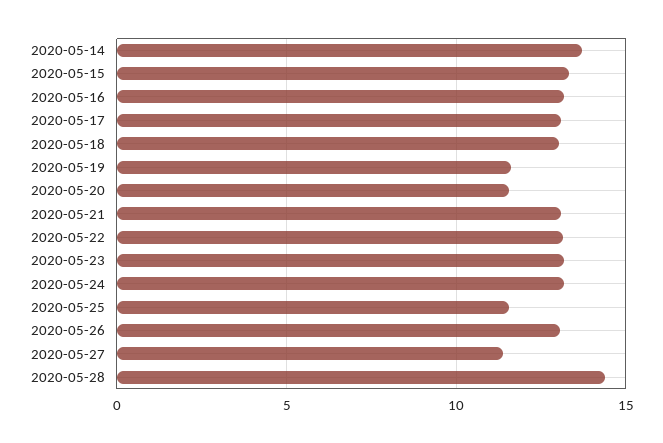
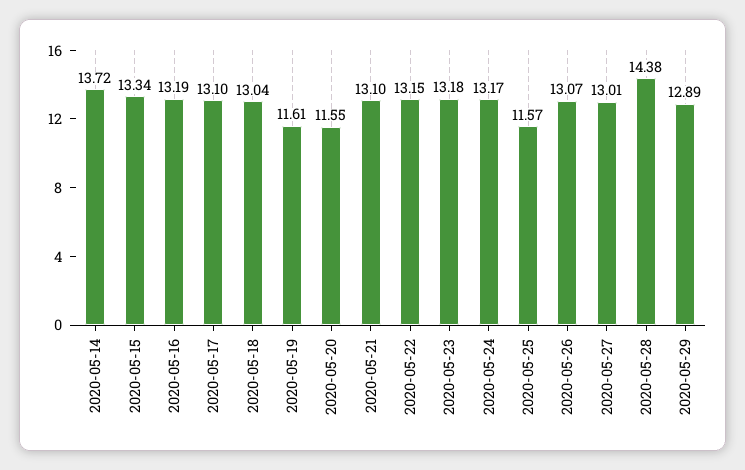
2020-05-27: 11.5 -> 13.01
2020-05-29: none -> 12.89

